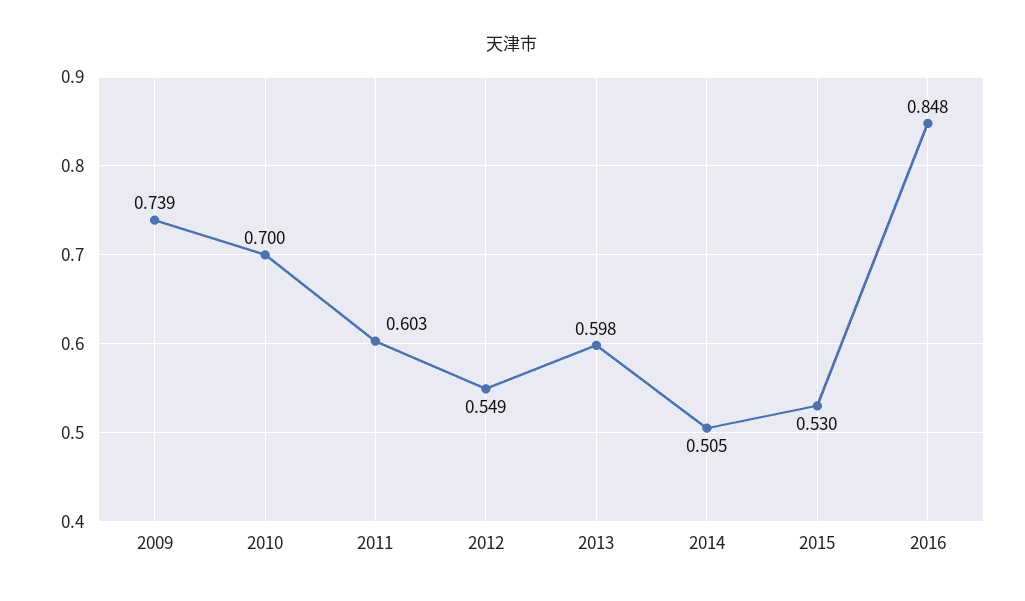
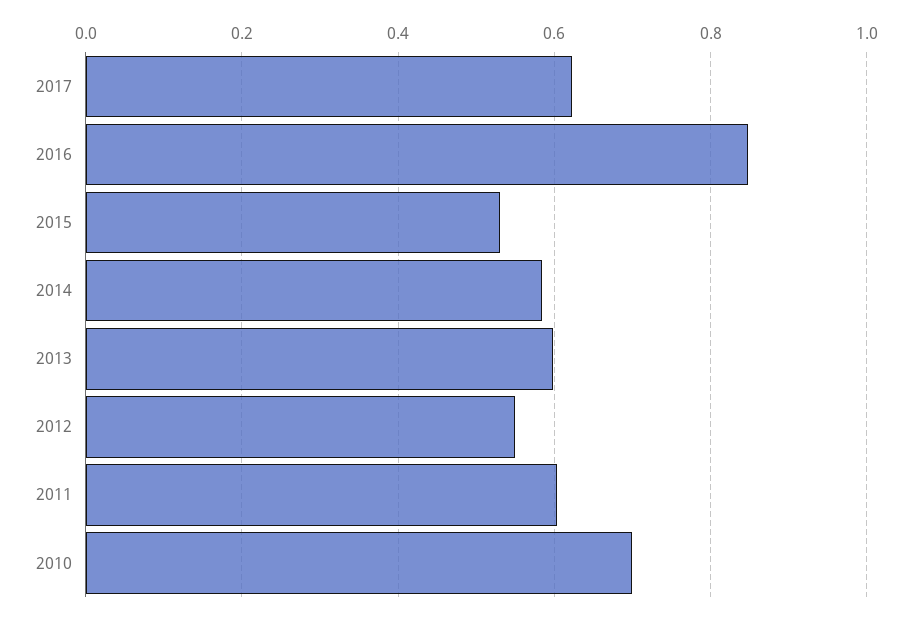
2009: 0.739 -> none
2014: 0.505 -> 0.58
2017: none -> 0.62

